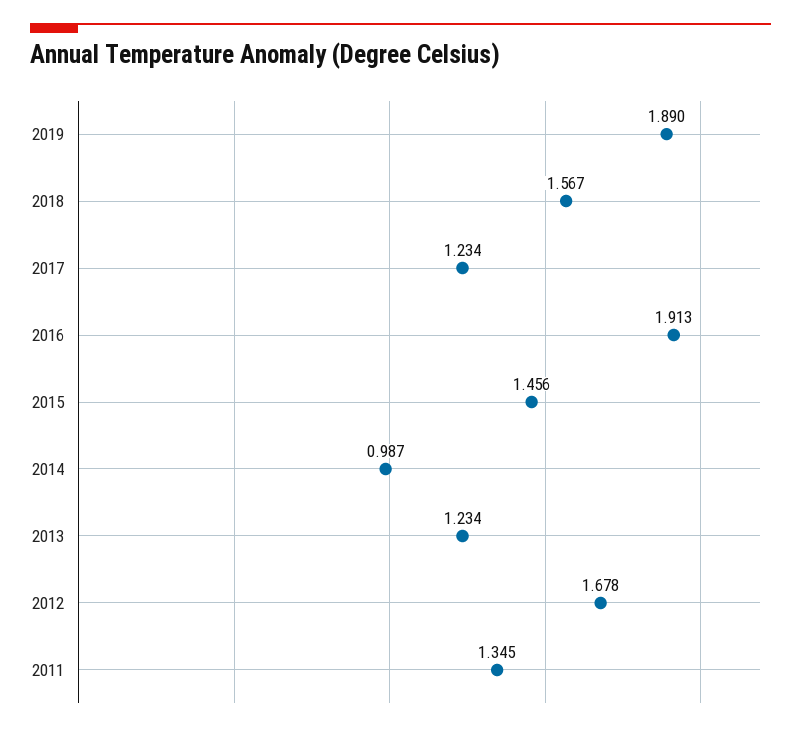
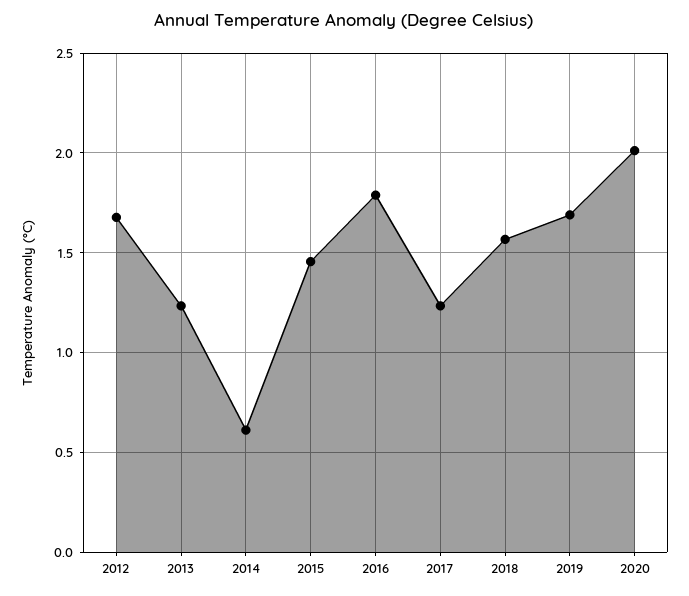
2019: 1.89 -> 1.7
2016: 1.913 -> 1.8
2014: 0.987 -> 0.6
2011: 1.345 -> none
2020: none -> 2

